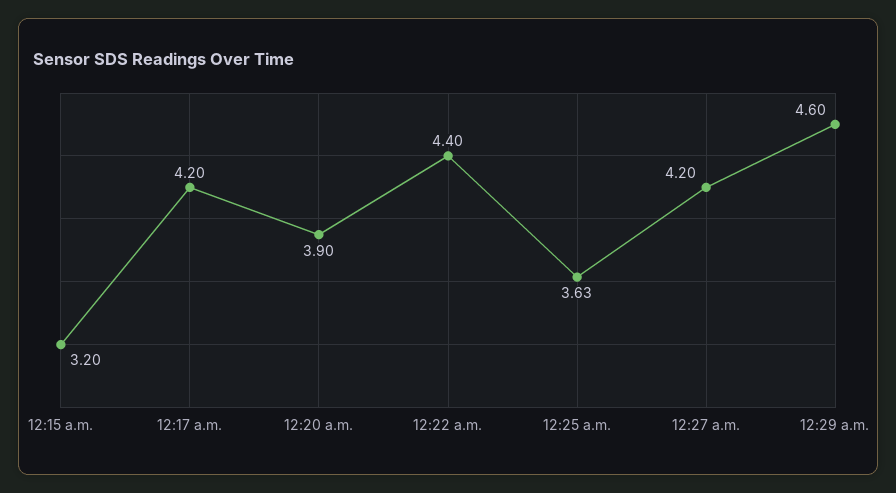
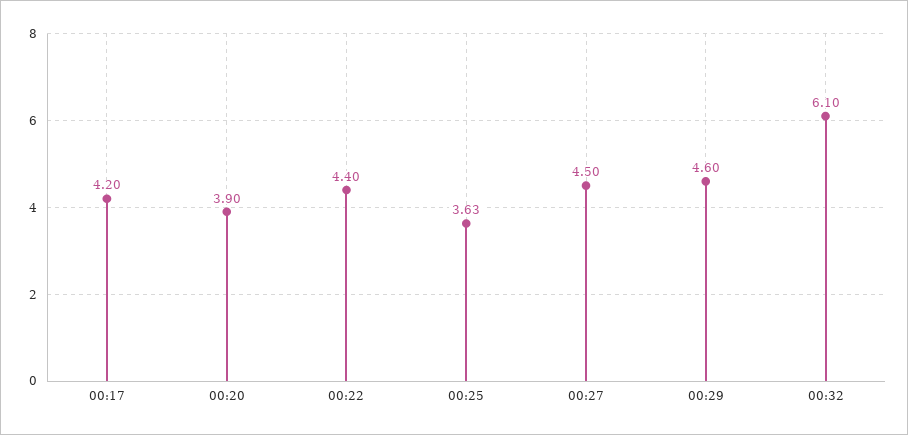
12:15 a.m.: 3.2 -> none
12:27 a.m.: 4.2 -> 4.5
00:32: none -> 6.1

